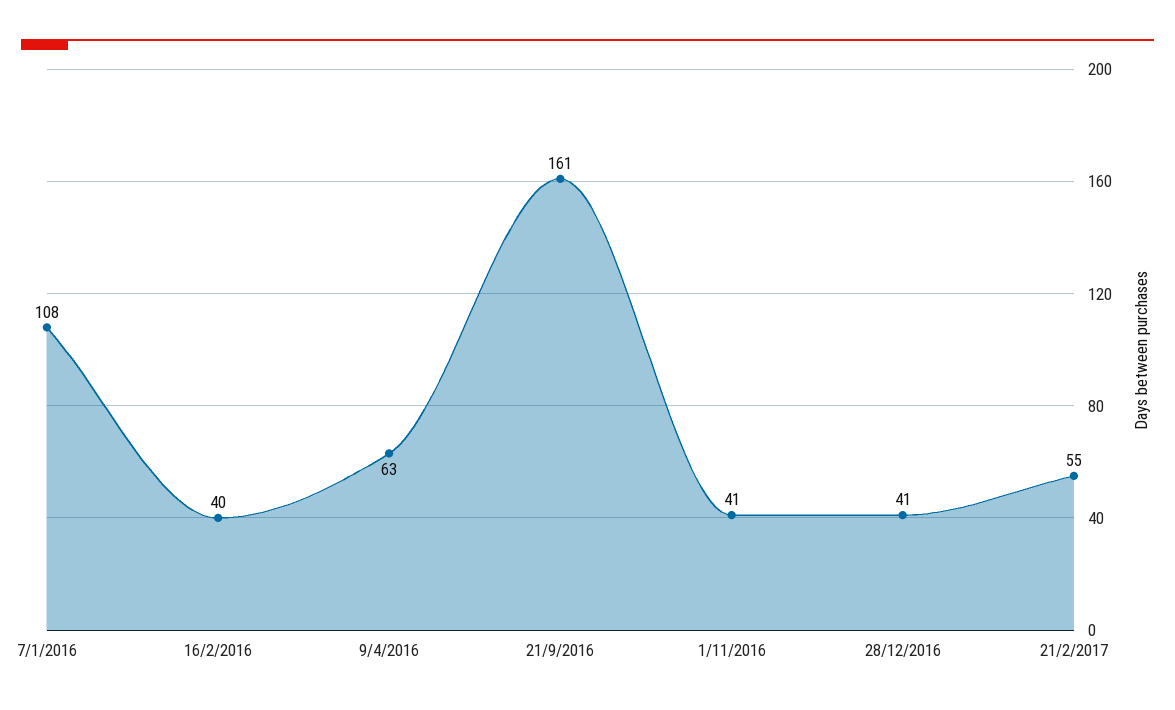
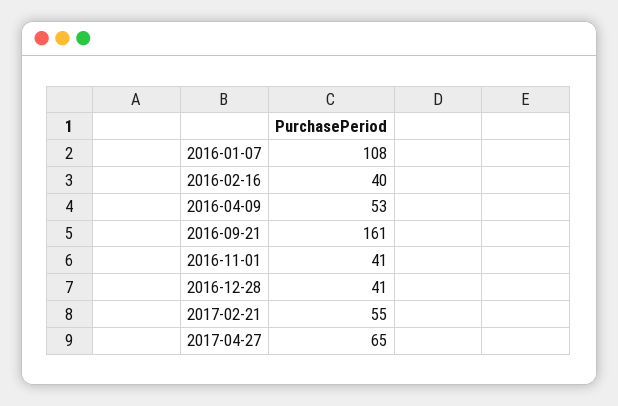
9/4/2016: 63 -> 53
2017-04-27: none -> 65

